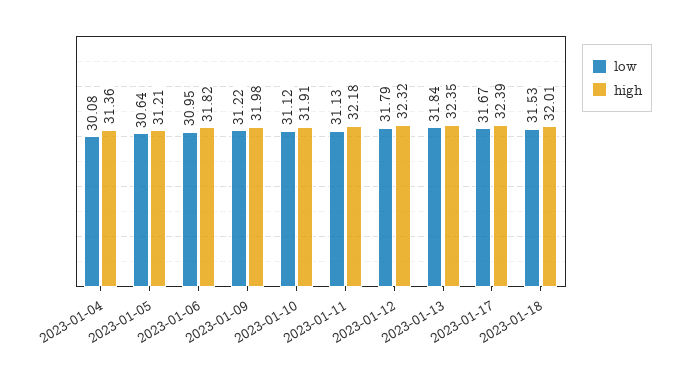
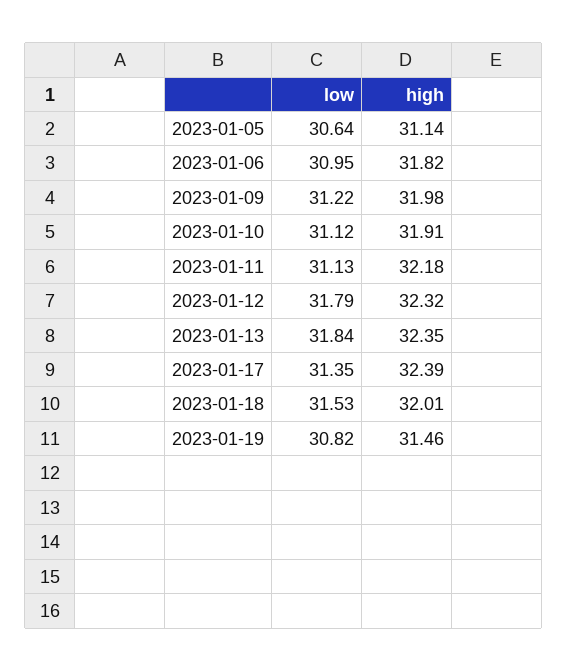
low, 2023-01-04: 30.08 -> none
high, 2023-01-04: 31.36 -> none
high, 2023-01-05: 31.21 -> 31.14
low, 2023-01-17: 31.67 -> 31.35
low, 2023-01-19: none -> 30.82
high, 2023-01-19: none -> 31.46

